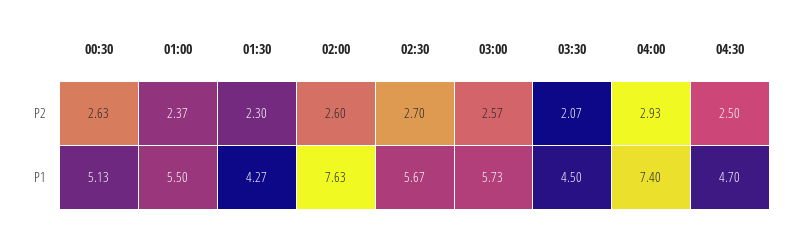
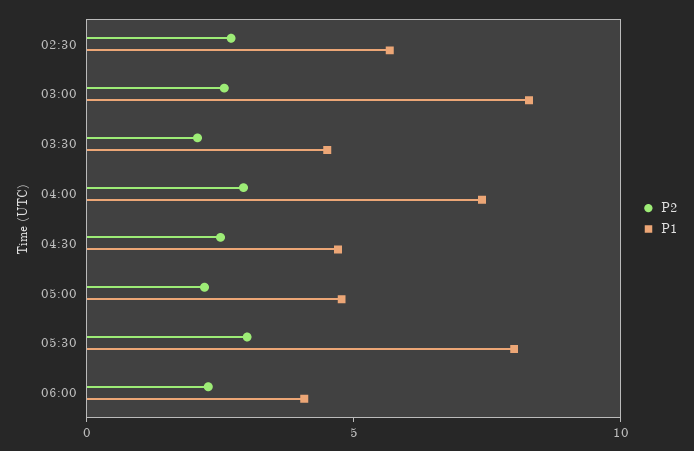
P2, 00:30: 2.63 -> none
P2, 01:00: 2.37 -> none
P2, 01:30: 2.3 -> none
P2, 02:00: 2.6 -> none
P1, 00:30: 5.13 -> none
P1, 01:00: 5.5 -> none
P1, 01:30: 4.27 -> none
P1, 02:00: 7.63 -> none
P1, 03:00: 5.73 -> 8
P2, 05:00: none -> 2
P1, 05:00: none -> 5
P2, 05:30: none -> 3
P1, 05:30: none -> 8
P2, 06:00: none -> 2
P1, 06:00: none -> 4

